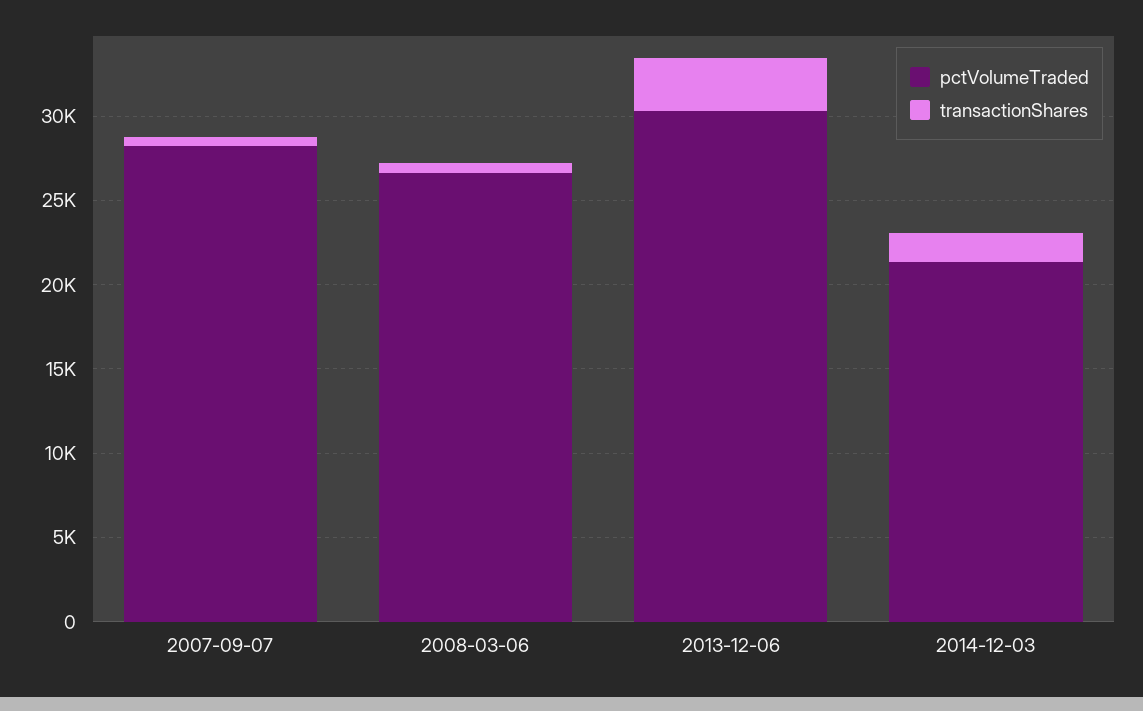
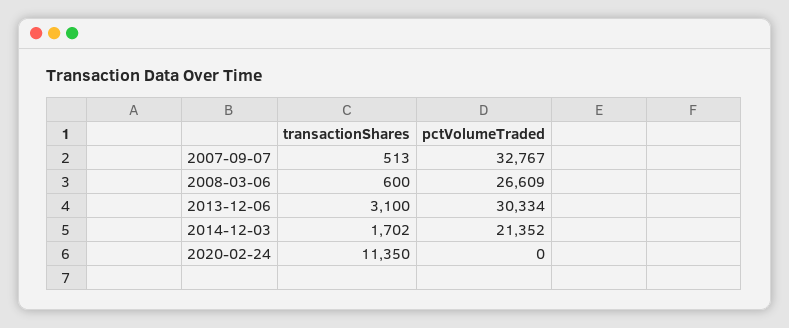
pctVolumeTraded, 2007-09-07: 28000 -> 32767
transactionShares, 2020-02-24: none -> 11350
pctVolumeTraded, 2020-02-24: none -> 0

